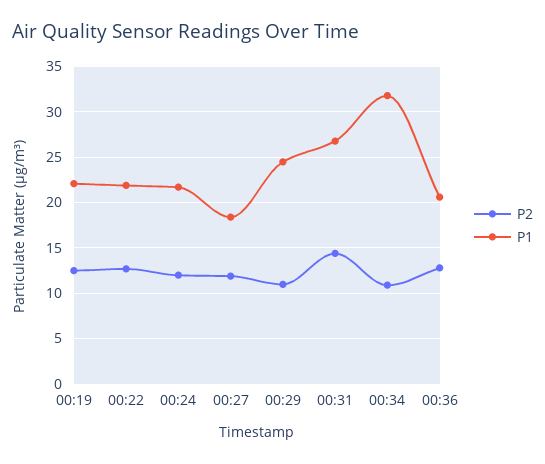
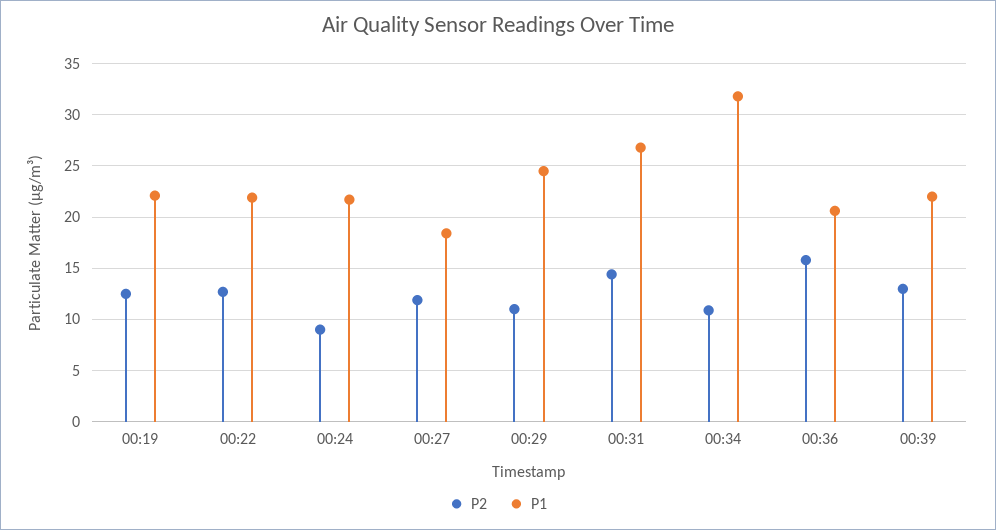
P2, 00:24: 12 -> 9
P2, 00:36: 13 -> 16
P2, 00:39: none -> 13
P1, 00:39: none -> 22

